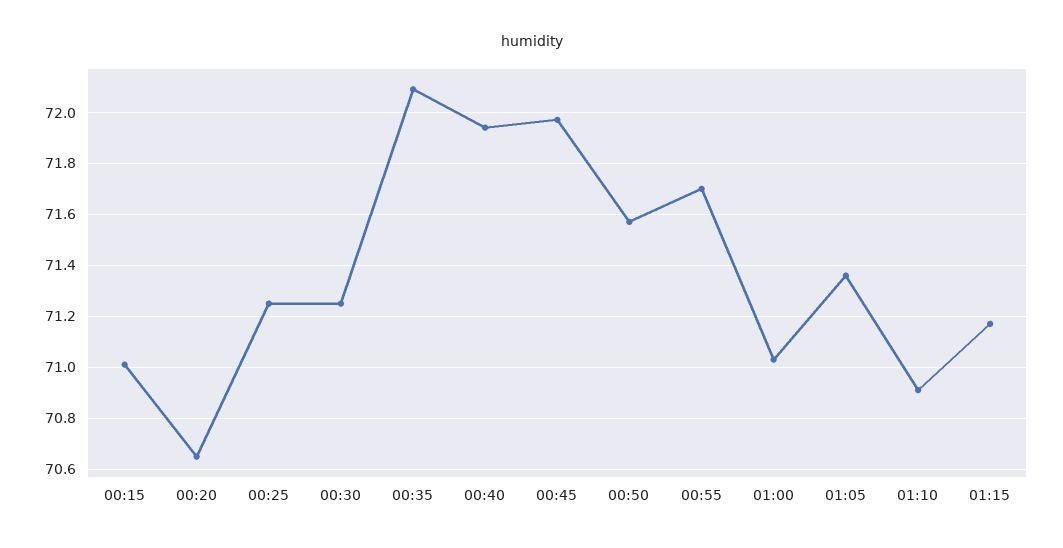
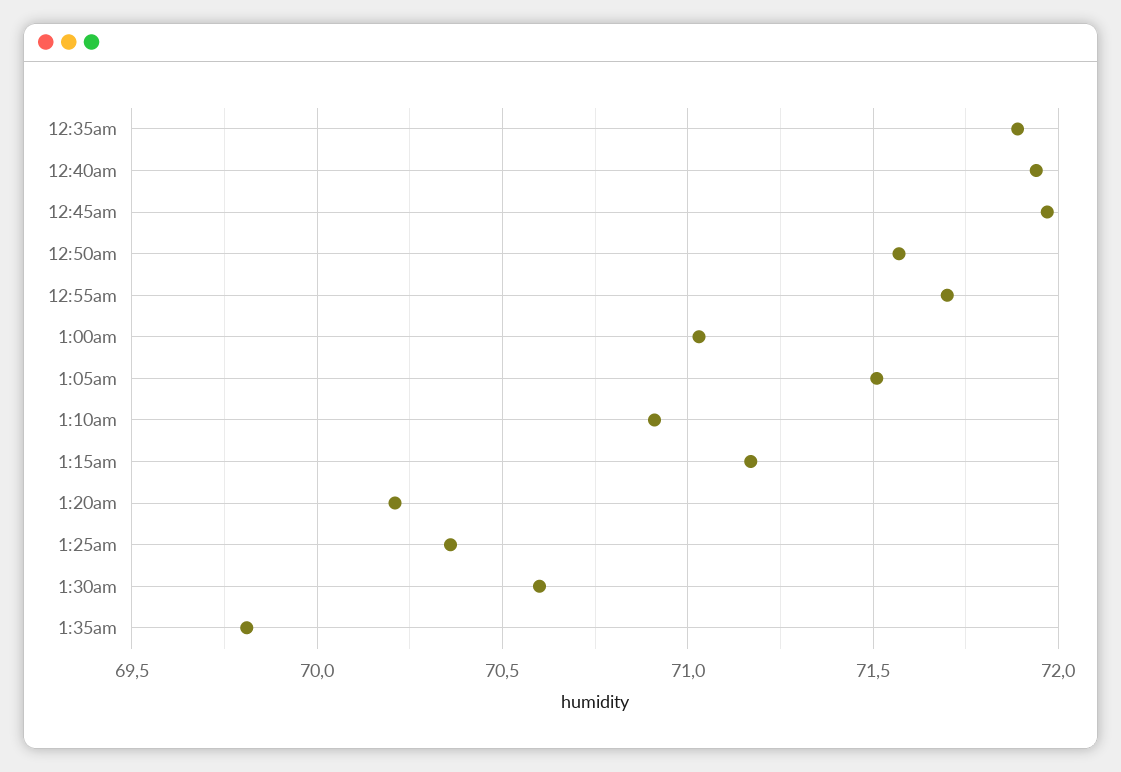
00:15: 71 -> none
00:20: 70.65 -> none
00:25: 71.25 -> none
00:30: 71.25 -> none
00:35: 72.1 -> 71.9
01:05: 71.35 -> 71.5
1:20am: none -> 70.2
1:25am: none -> 70.35
1:30am: none -> 70.6
1:35am: none -> 69.8

